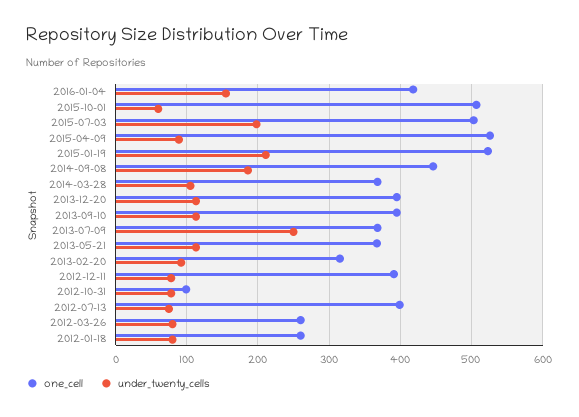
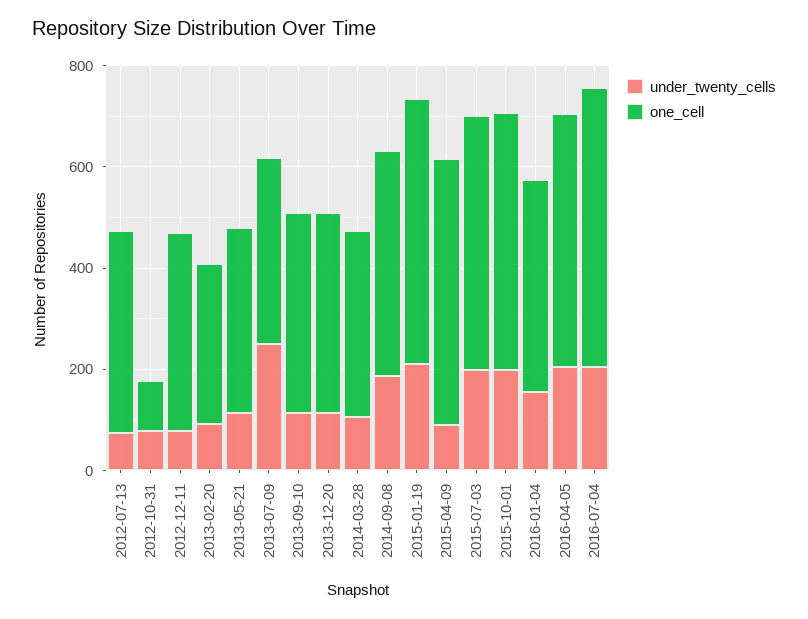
under_twenty_cells, 2015-10-01: 60 -> 200
one_cell, 2012-03-26: 260 -> none
under_twenty_cells, 2012-03-26: 80 -> none
one_cell, 2012-01-18: 260 -> none
under_twenty_cells, 2012-01-18: 80 -> none
under_twenty_cells, 2016-04-05: none -> 200
one_cell, 2016-04-05: none -> 500
under_twenty_cells, 2016-07-04: none -> 200
one_cell, 2016-07-04: none -> 550

